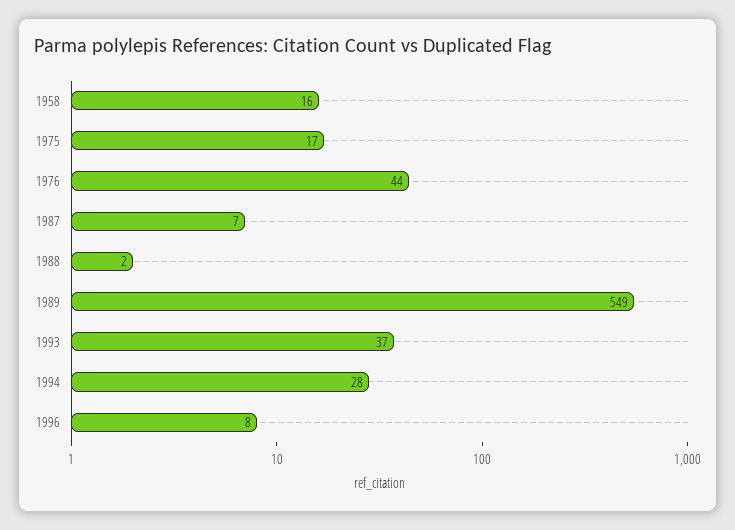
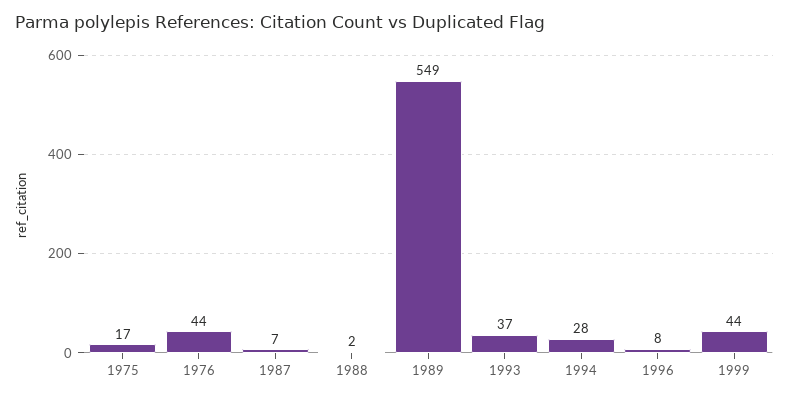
1958: 16 -> none
1999: none -> 44

